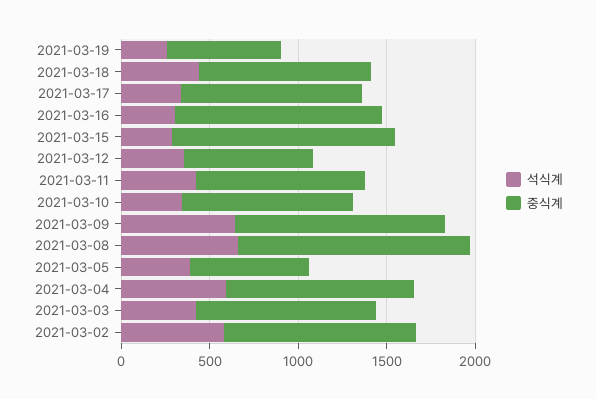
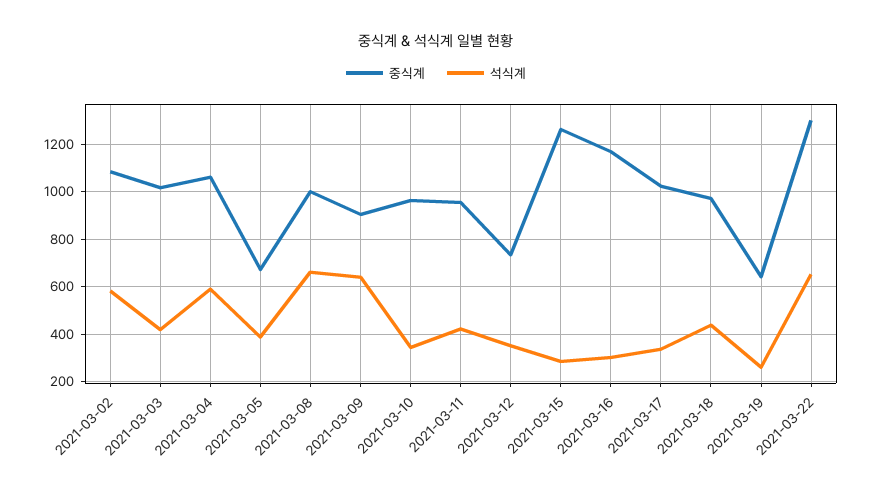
중식계, 2021-03-09: 1200 -> 900
중식계, 2021-03-08: 1300 -> 1000
중식계, 2021-03-22: none -> 1300
석식계, 2021-03-22: none -> 650

